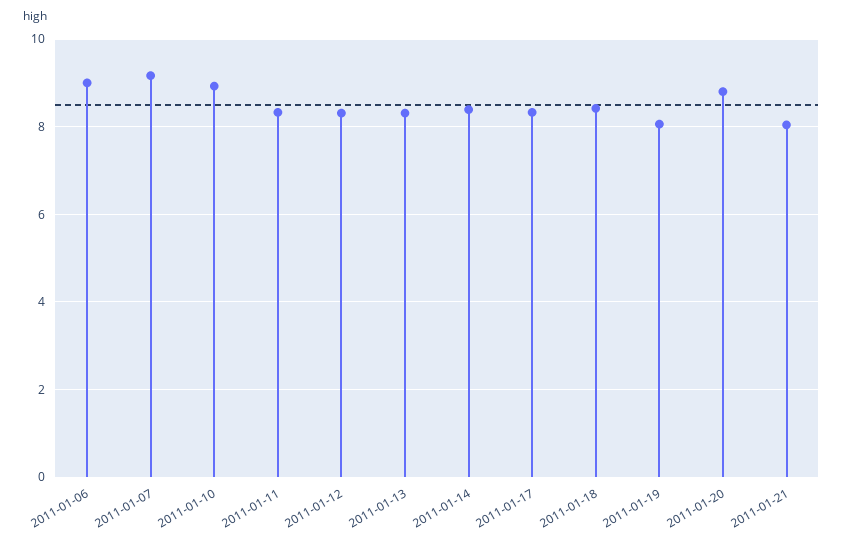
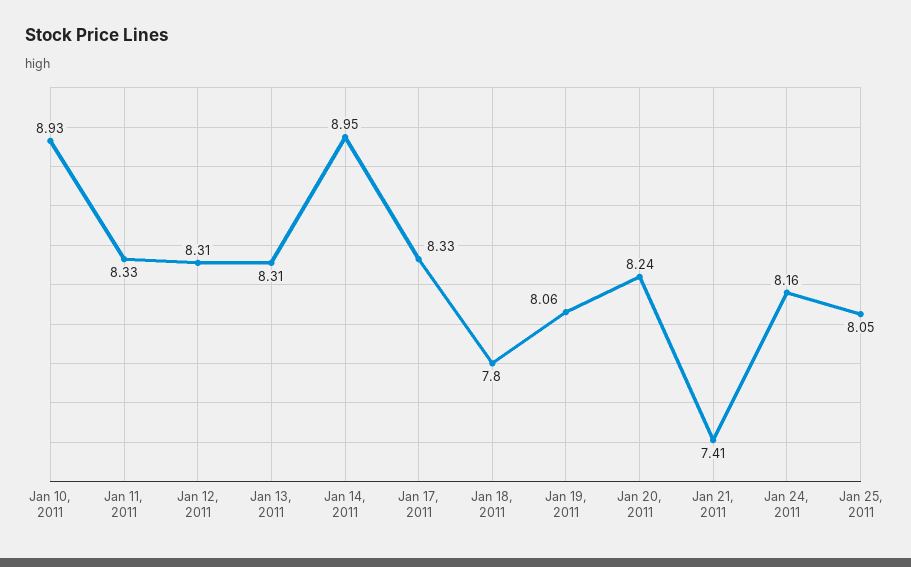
2011-01-06: 9 -> none
2011-01-07: 9.2 -> none
2011-01-14: 8.4 -> 8.95
2011-01-18: 8.4 -> 7.8
2011-01-20: 8.8 -> 8.24
2011-01-21: 8 -> 7.41
Jan 24, 2011: none -> 8.16
Jan 25, 2011: none -> 8.05

